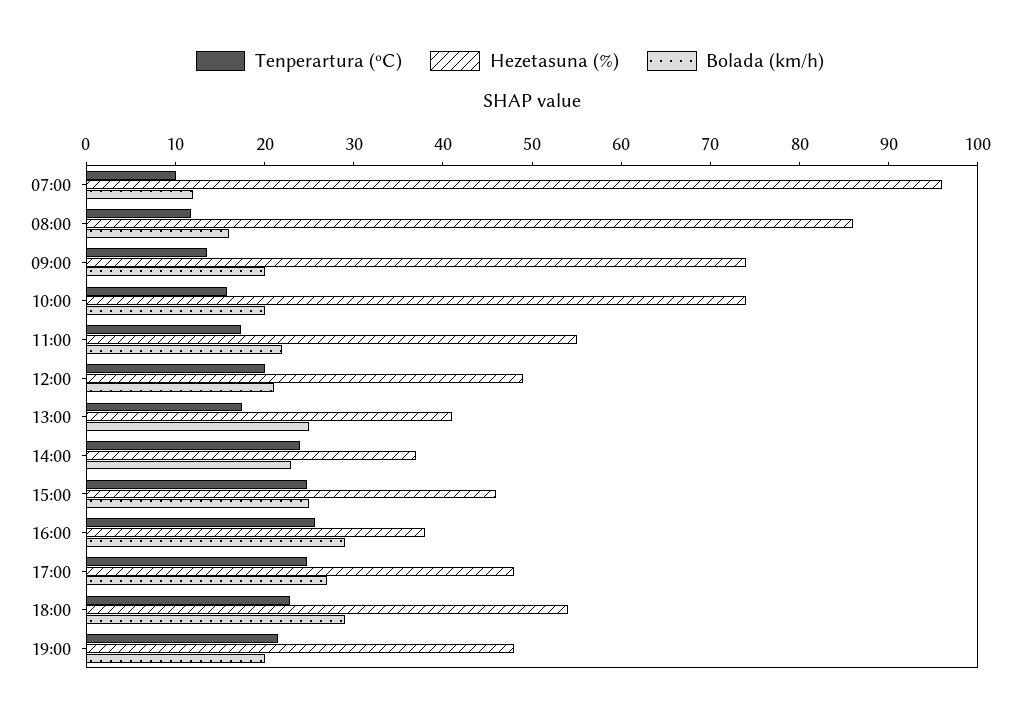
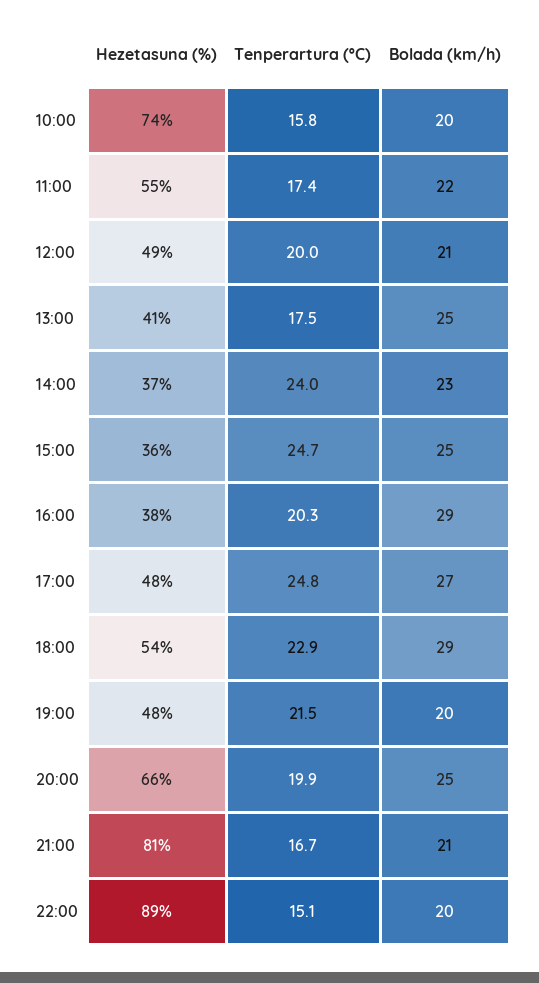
Tenperartura (ºC), 07:00: 10 -> none
Hezetasuna (%), 07:00: 96 -> none
Bolada (km/h), 07:00: 12 -> none
Tenperartura (ºC), 08:00: 12 -> none
Hezetasuna (%), 08:00: 86 -> none
Bolada (km/h), 08:00: 16 -> none
Tenperartura (ºC), 09:00: 14 -> none
Hezetasuna (%), 09:00: 74 -> none
Bolada (km/h), 09:00: 20 -> none
Hezetasuna (%), 15:00: 46 -> 36
Tenperartura (ºC), 16:00: 26 -> 20.3
Hezetasuna (%), 20:00: none -> 66
Tenperartura (ºC), 20:00: none -> 19.9
Bolada (km/h), 20:00: none -> 25
Hezetasuna (%), 21:00: none -> 81
Tenperartura (ºC), 21:00: none -> 16.7
Bolada (km/h), 21:00: none -> 21
Hezetasuna (%), 22:00: none -> 89
Tenperartura (ºC), 22:00: none -> 15.1
Bolada (km/h), 22:00: none -> 20

